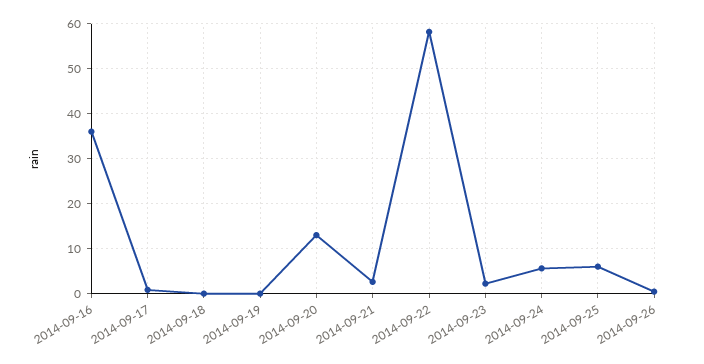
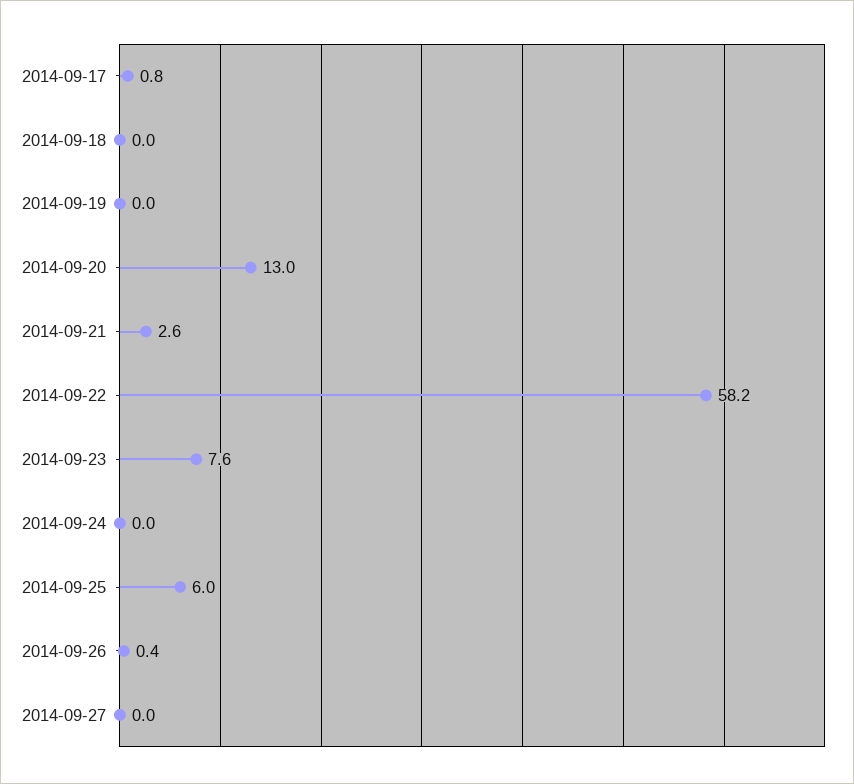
2014-09-16: 36 -> none
2014-09-23: 2 -> 7.6
2014-09-24: 6 -> 0
2014-09-27: none -> 0

